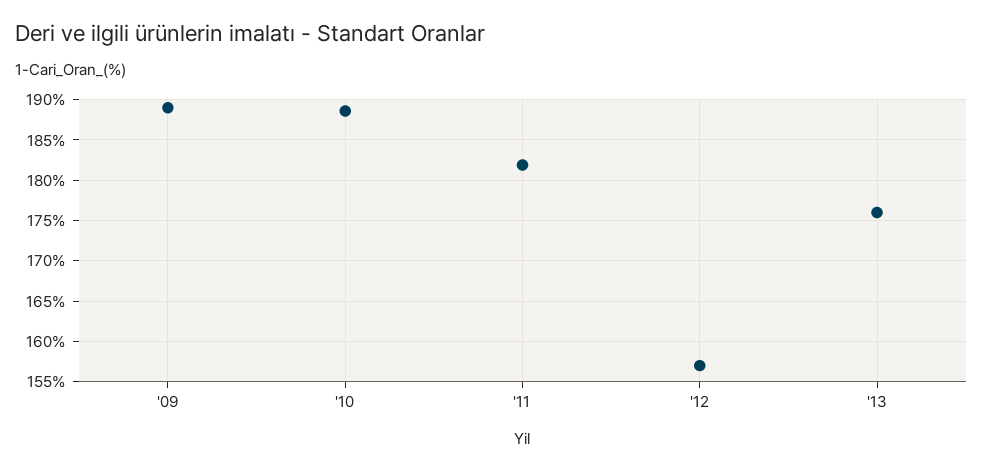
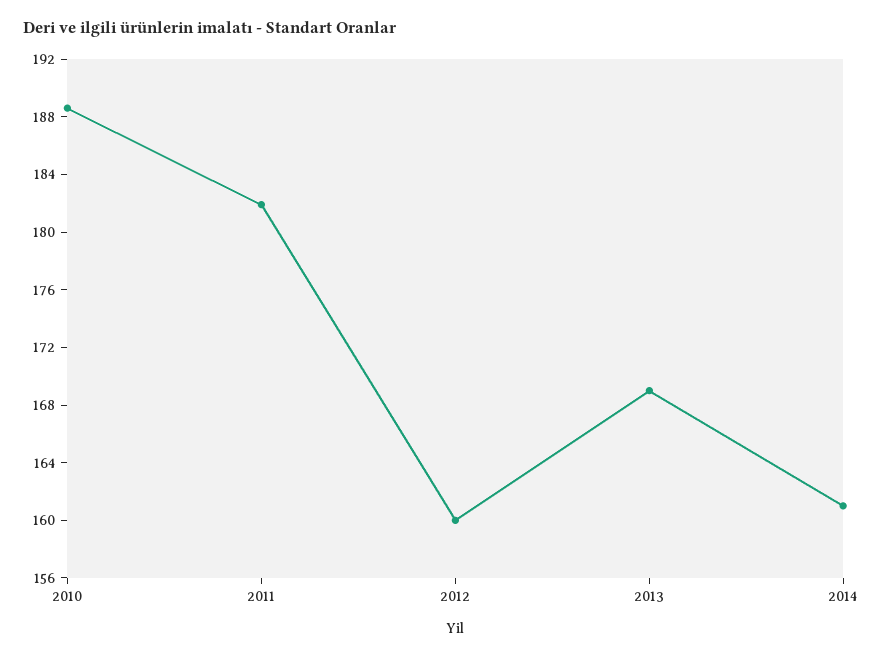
'09: 189 -> none
'12: 157 -> 160
'13: 176 -> 169
2014: none -> 161

